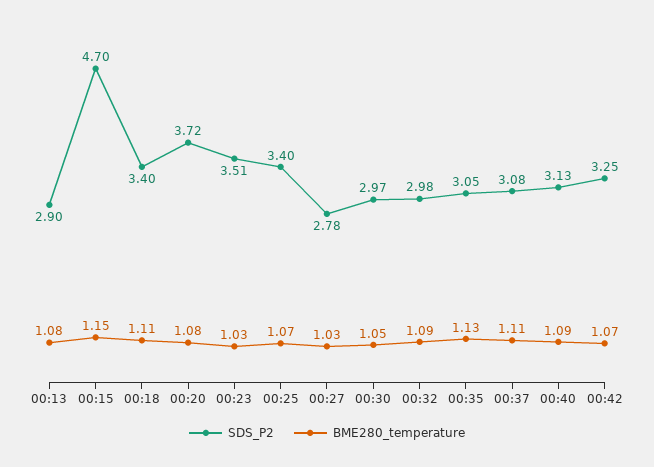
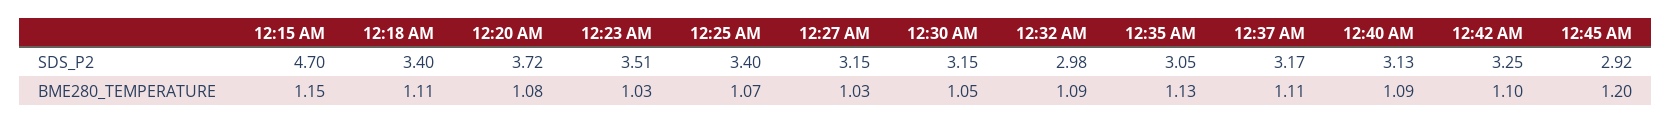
SDS_P2, 00:13: 2.9 -> none
BME280_temperature, 00:13: 1.08 -> none
SDS_P2, 00:27: 2.78 -> 3.15
SDS_P2, 00:30: 2.97 -> 3.15
SDS_P2, 00:37: 3.08 -> 3.17
BME280_temperature, 00:42: 1.07 -> 1.1
SDS_P2, 12:45 AM: none -> 2.92
BME280_temperature, 12:45 AM: none -> 1.2

